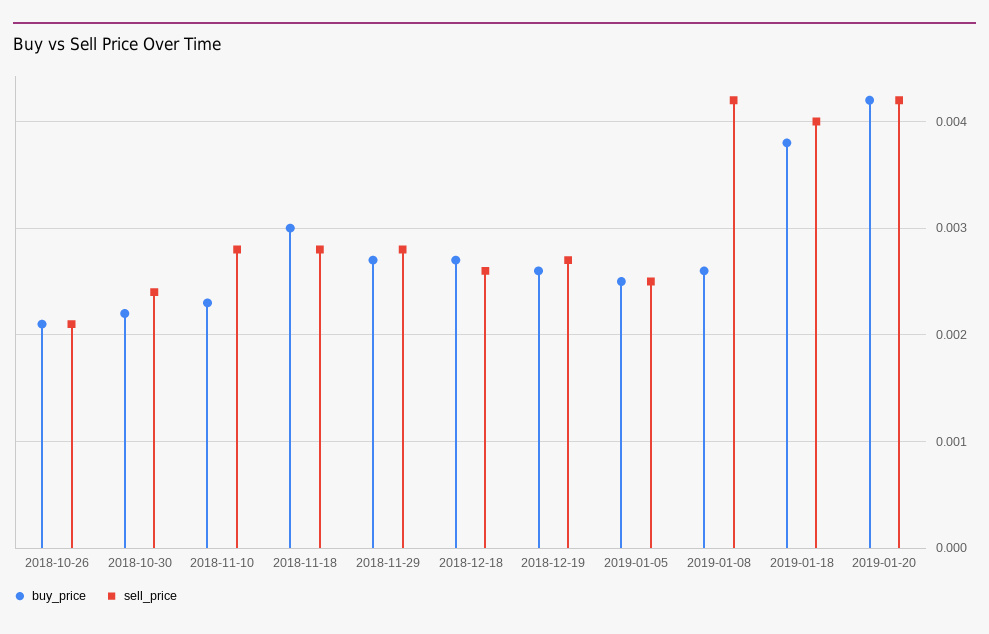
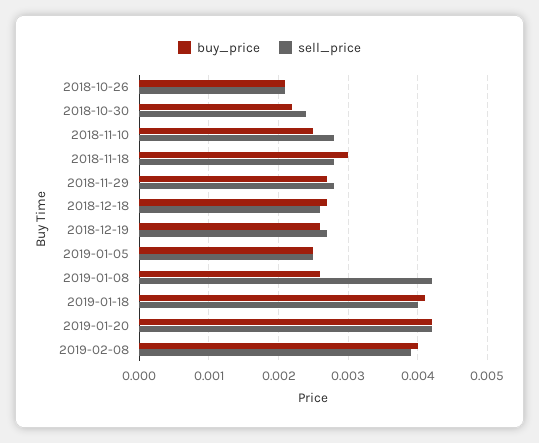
buy_price, 2018-11-10: 0.0023 -> 0.0025
buy_price, 2019-01-18: 0.0038 -> 0.0041
buy_price, 2019-02-08: none -> 0.004
sell_price, 2019-02-08: none -> 0.0039

